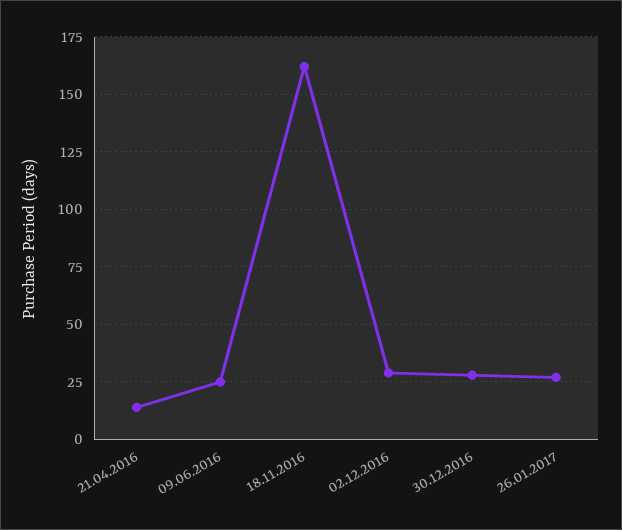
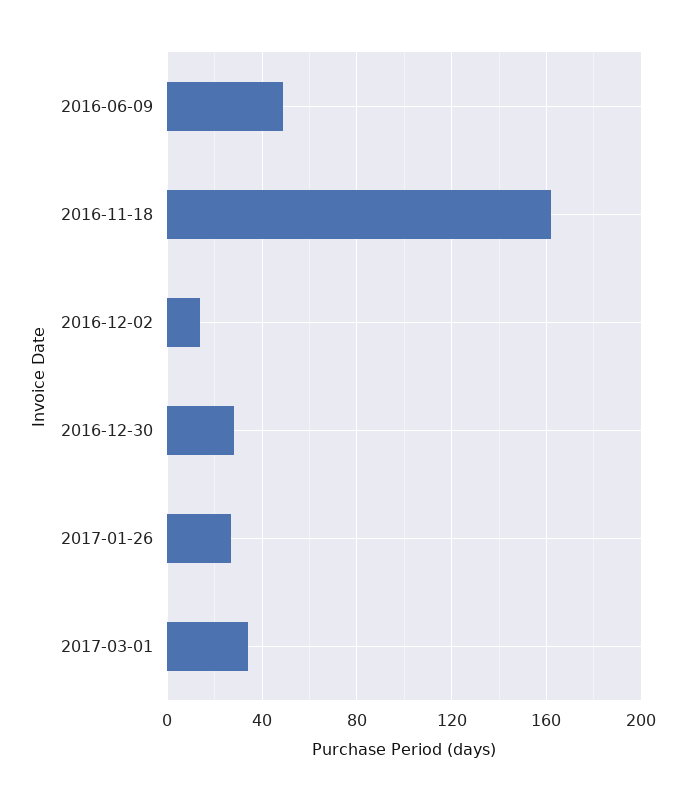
21.04.2016: 15 -> none
09.06.2016: 25 -> 50
02.12.2016: 30 -> 15
2017-03-01: none -> 35

